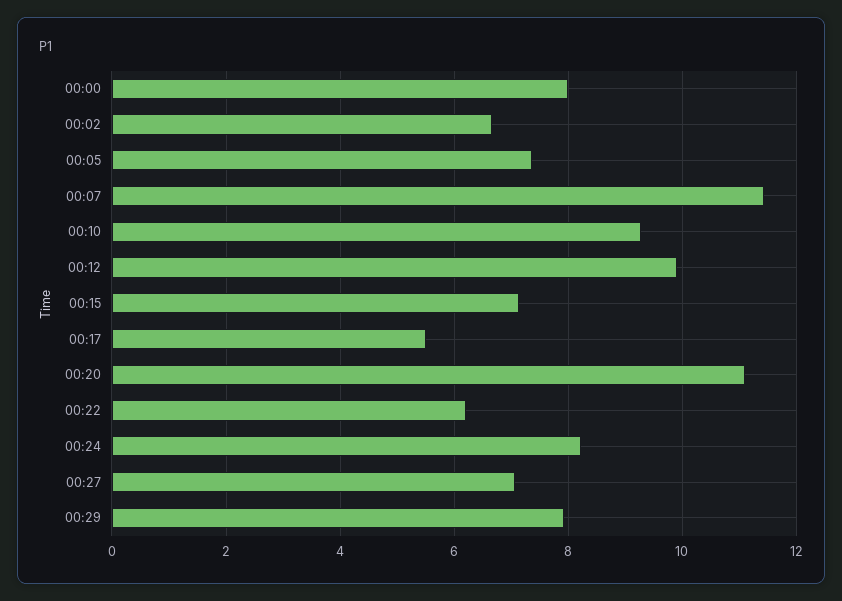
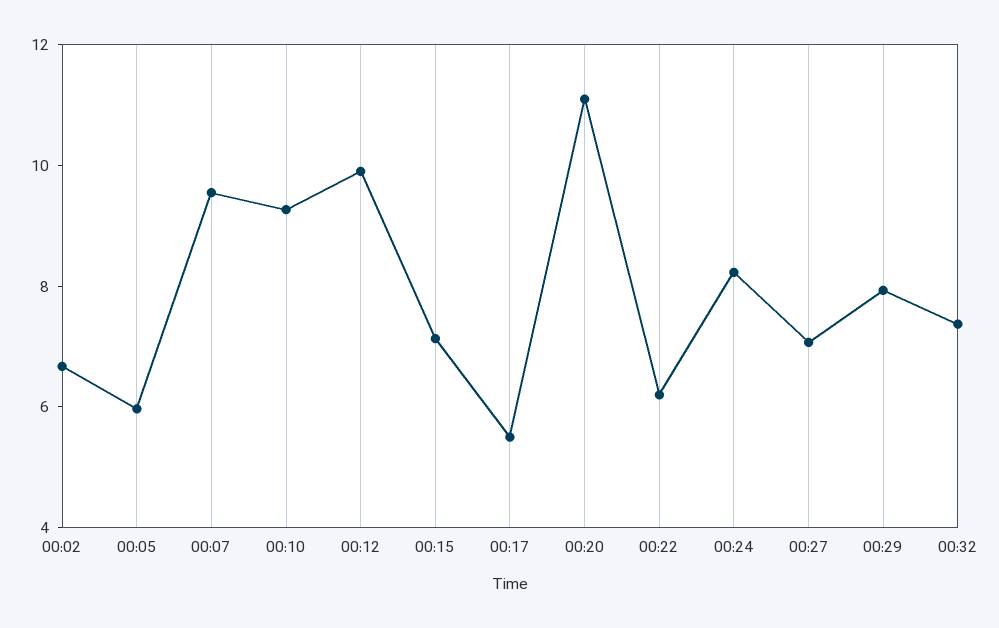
00:00: 8 -> none
00:05: 7.4 -> 6
00:07: 11.4 -> 9.5
00:32: none -> 7.5

